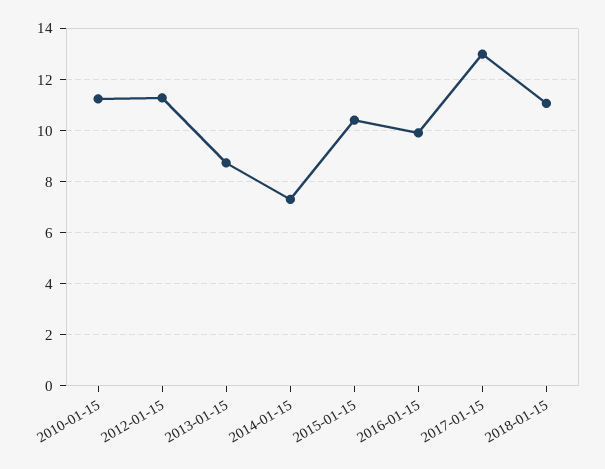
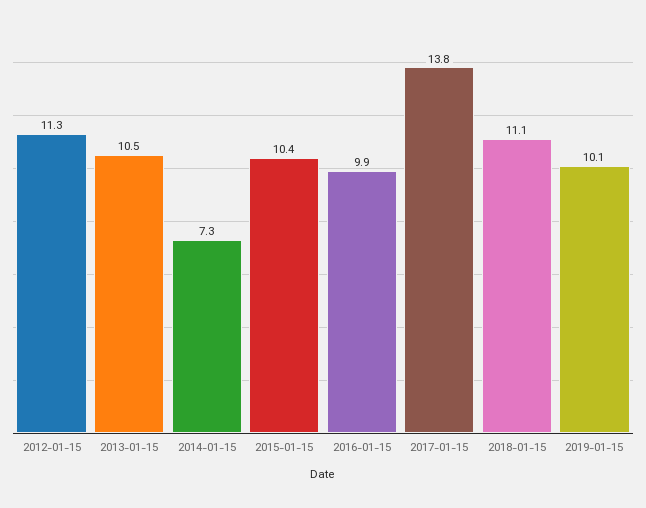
2010-01-15: 11.25 -> none
2013-01-15: 8.75 -> 10.5
2017-01-15: 13 -> 13.8
2019-01-15: none -> 10.1

